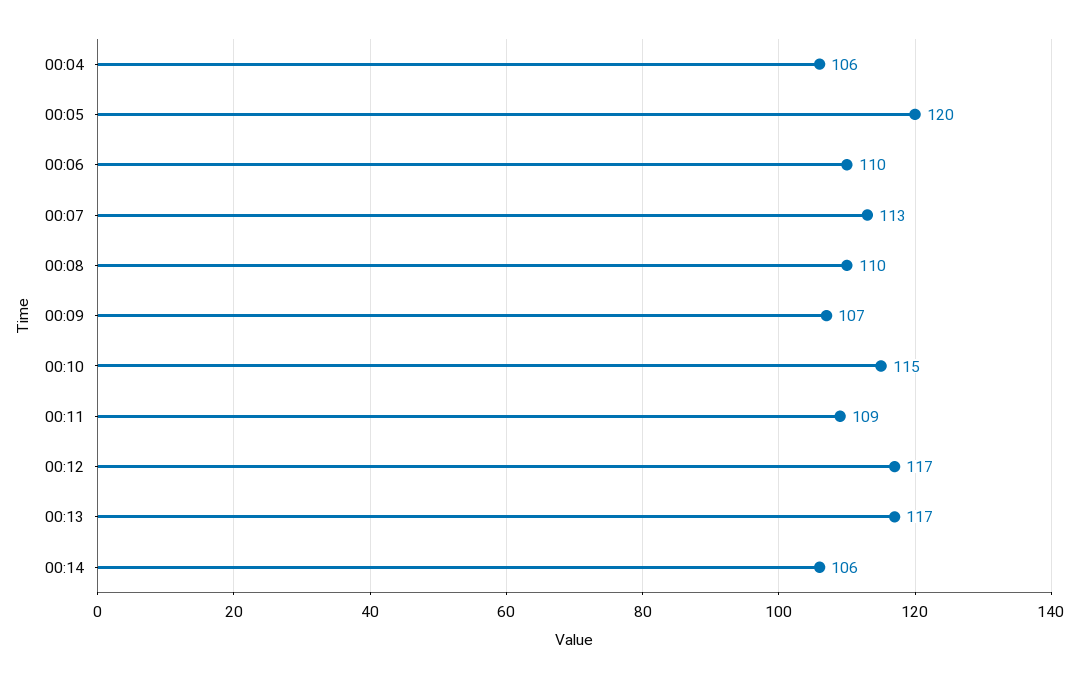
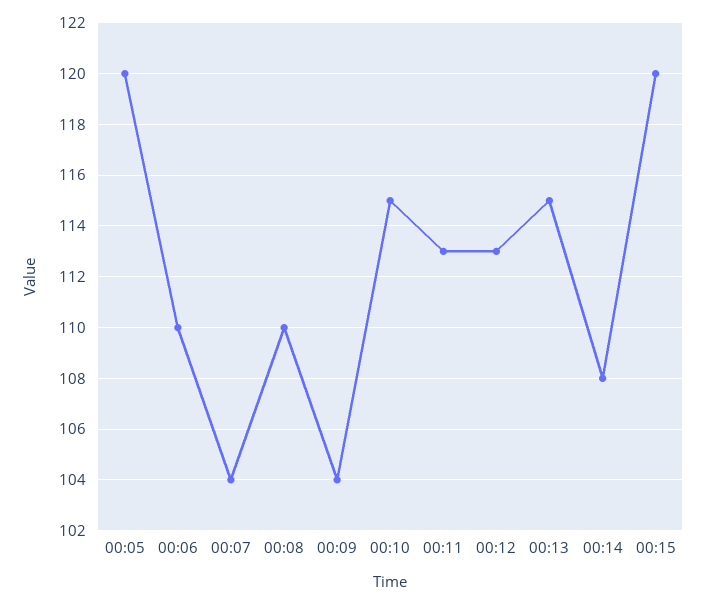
00:04: 106 -> none
00:07: 113 -> 104
00:09: 107 -> 104
00:11: 109 -> 113
00:12: 117 -> 113
00:13: 117 -> 115
00:14: 106 -> 108
00:15: none -> 120

